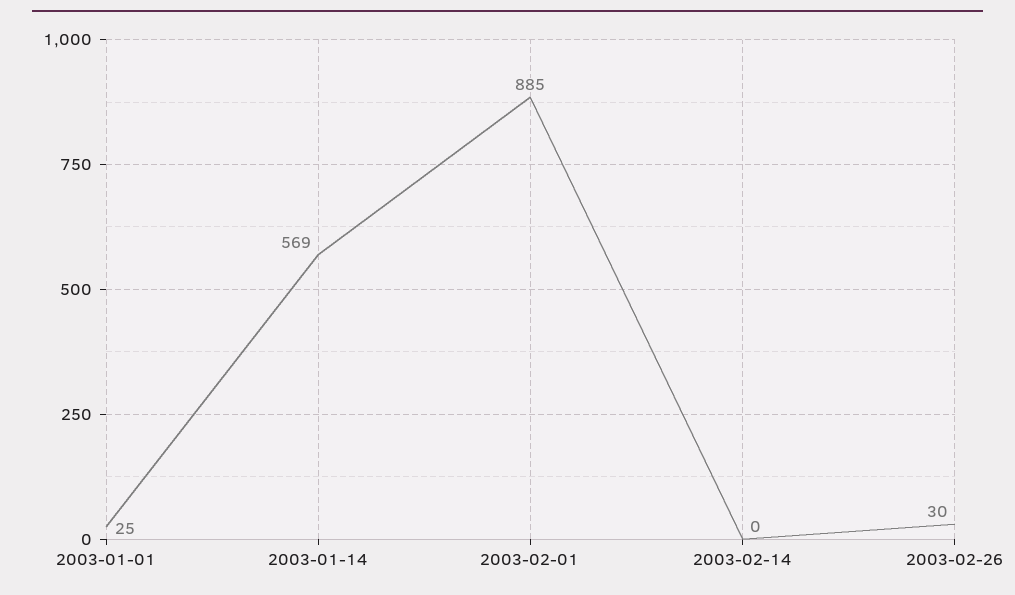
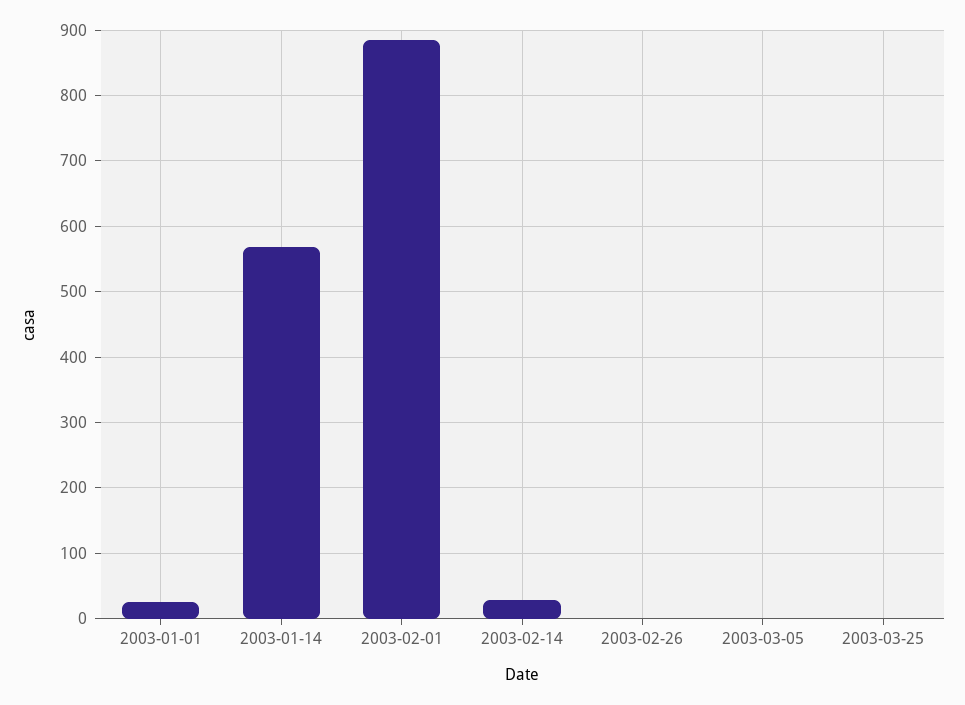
2003-02-14: 0 -> 30
2003-02-26: 30 -> 0
2003-03-05: none -> 0
2003-03-25: none -> 0

